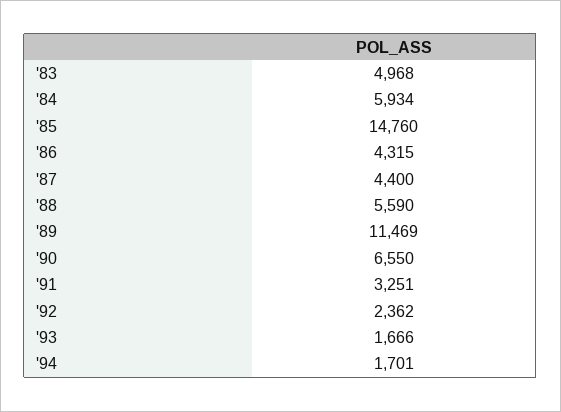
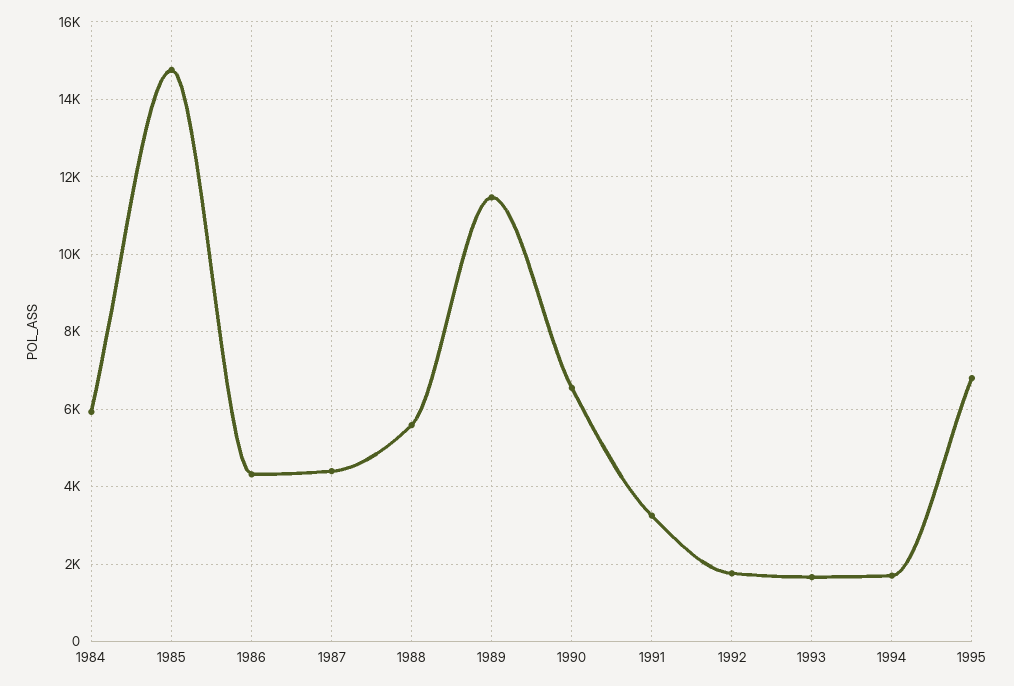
'83: 4968 -> none
'92: 2362 -> 1800
1995: none -> 6800

